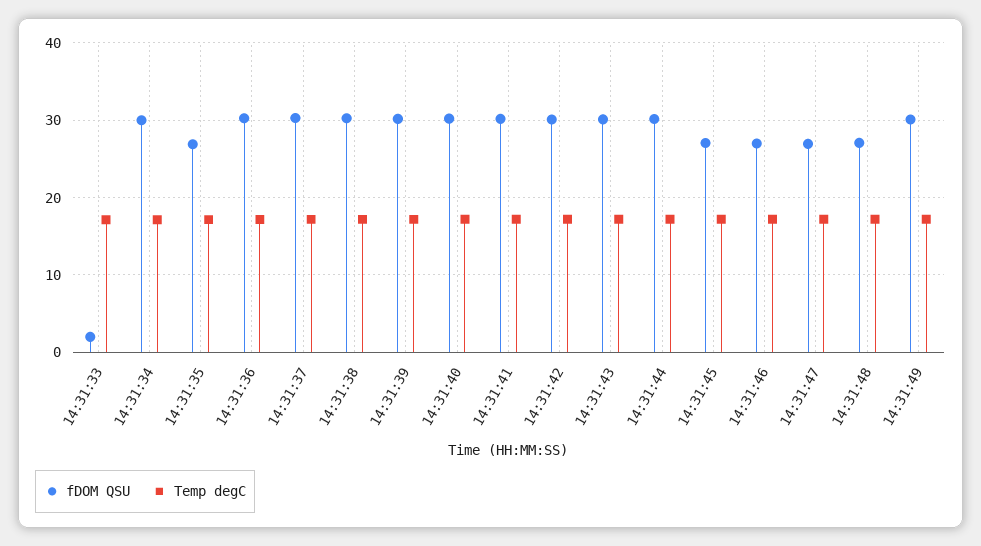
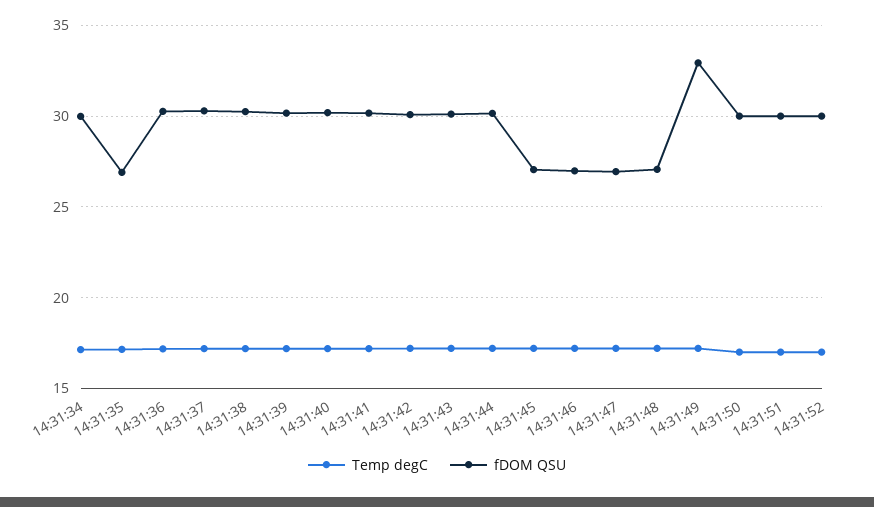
fDOM QSU, 14:31:33: 2 -> none
Temp degC, 14:31:33: 17 -> none
fDOM QSU, 14:31:49: 30 -> 33
Temp degC, 14:31:50: none -> 17
fDOM QSU, 14:31:50: none -> 30
Temp degC, 14:31:51: none -> 17
fDOM QSU, 14:31:51: none -> 30
Temp degC, 14:31:52: none -> 17
fDOM QSU, 14:31:52: none -> 30

